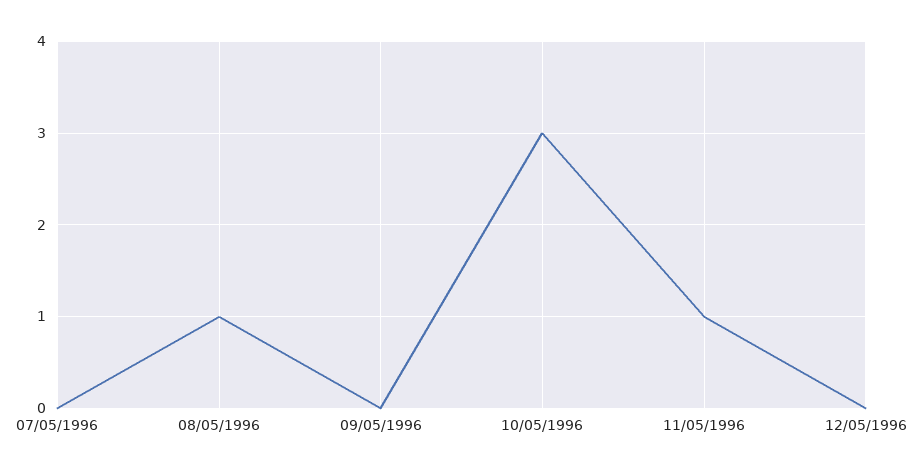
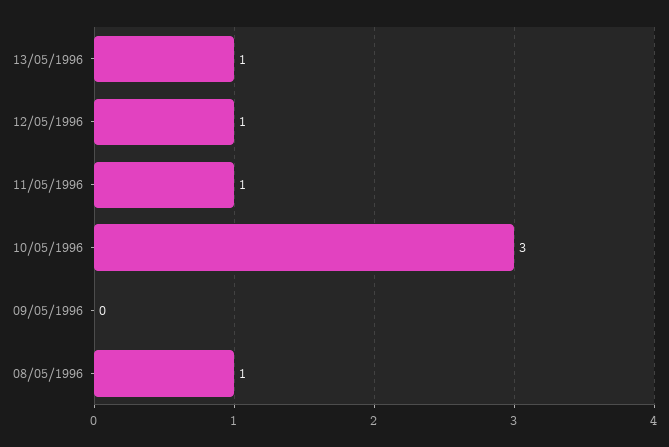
07/05/1996: 0 -> none
12/05/1996: 0 -> 1
13/05/1996: none -> 1

